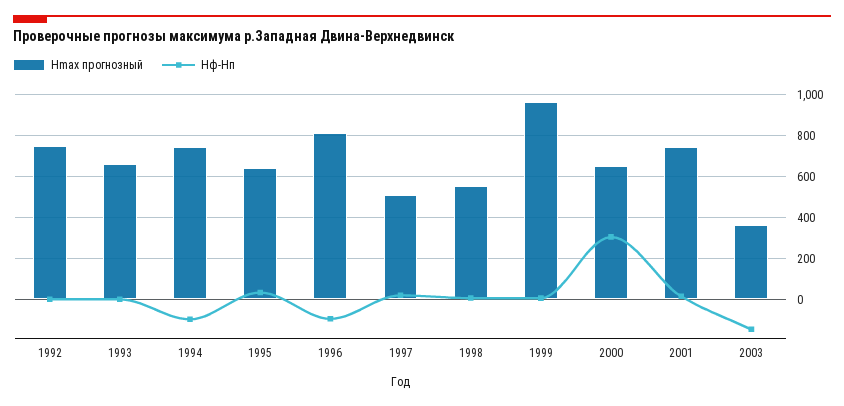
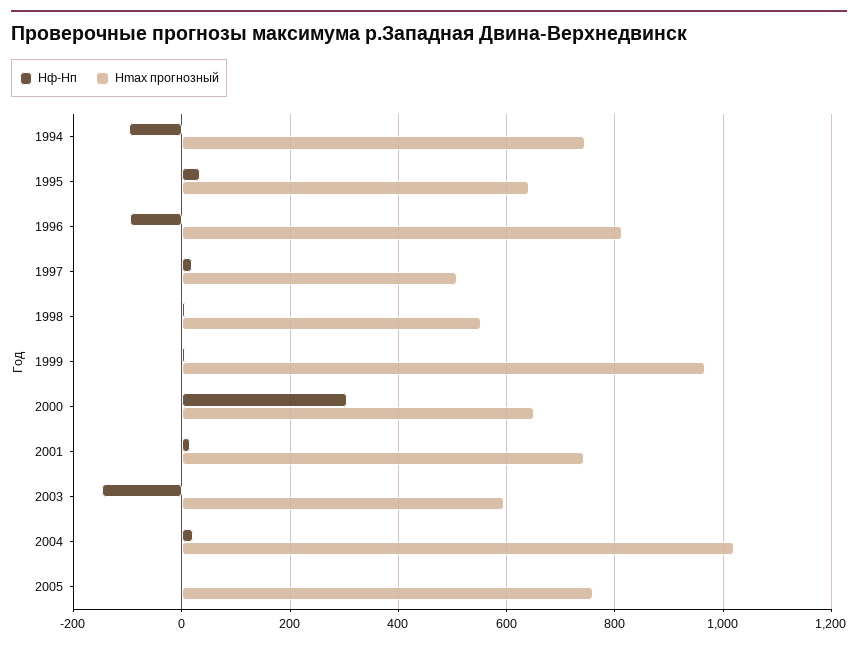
Hmax прогнозный, 1992: 750 -> none
Hф-Hп, 1992: 0 -> none
Hmax прогнозный, 1993: 650 -> none
Hф-Hп, 1993: 0 -> none
Hmax прогнозный, 2003: 350 -> 600
Hф-Hп, 2004: none -> 20
Hmax прогнозный, 2004: none -> 1020
Hф-Hп, 2005: none -> 0
Hmax прогнозный, 2005: none -> 760

